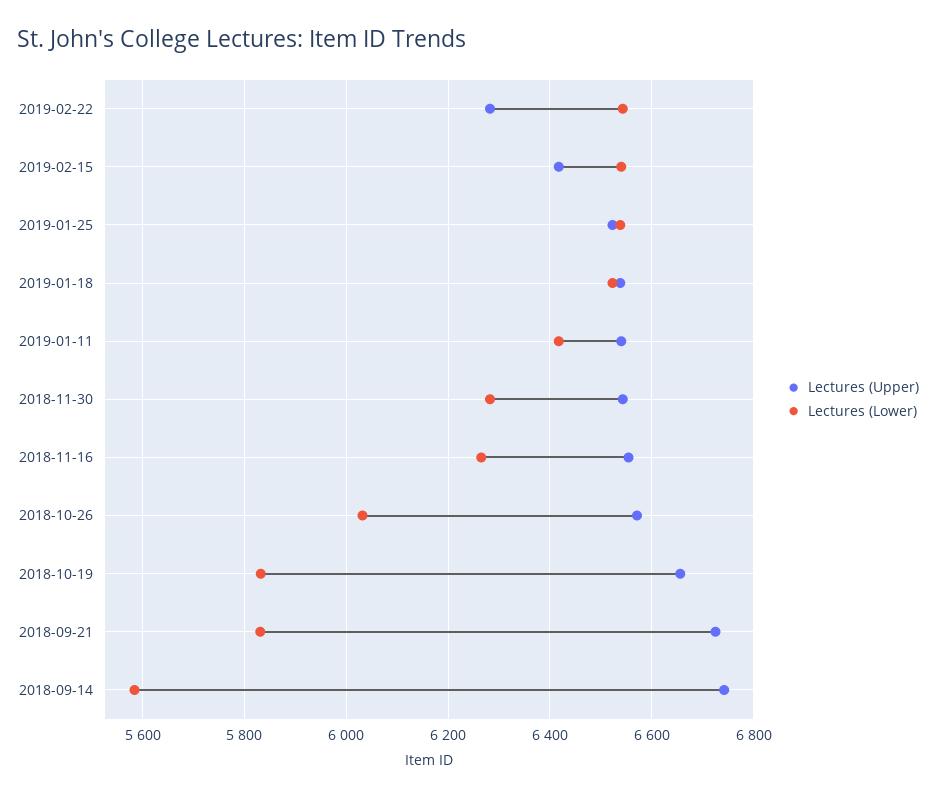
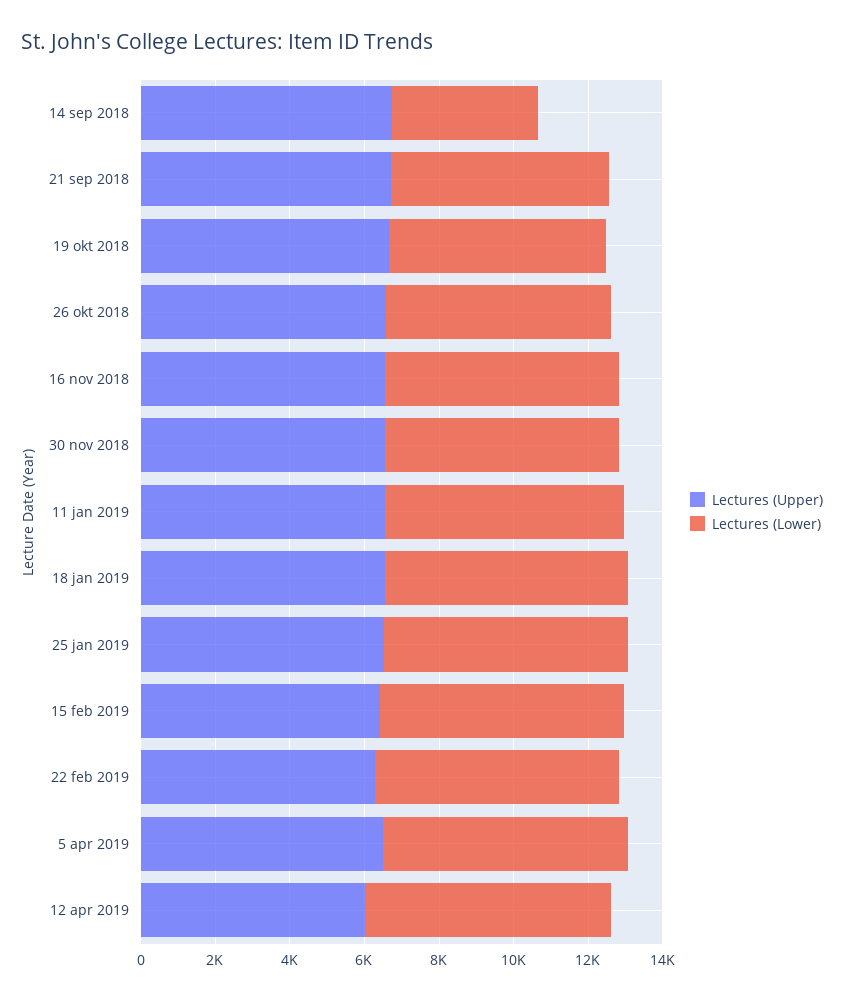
Lectures (Lower), 2018-09-14: 5580 -> 4000
Lectures (Upper), 5 apr 2019: none -> 6500
Lectures (Lower), 5 apr 2019: none -> 6500
Lectures (Upper), 12 apr 2019: none -> 6000
Lectures (Lower), 12 apr 2019: none -> 6500

